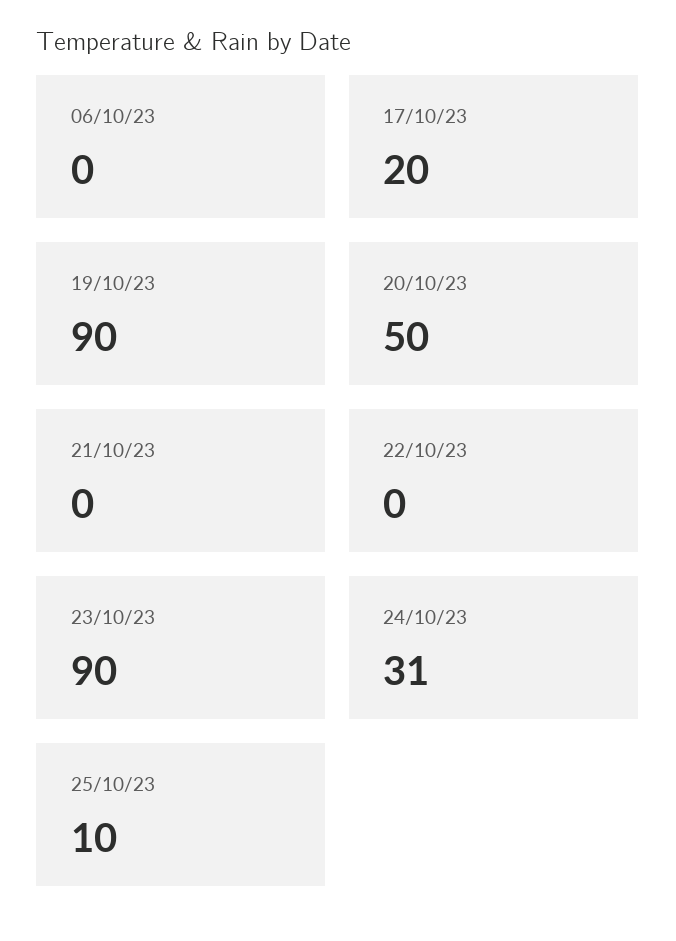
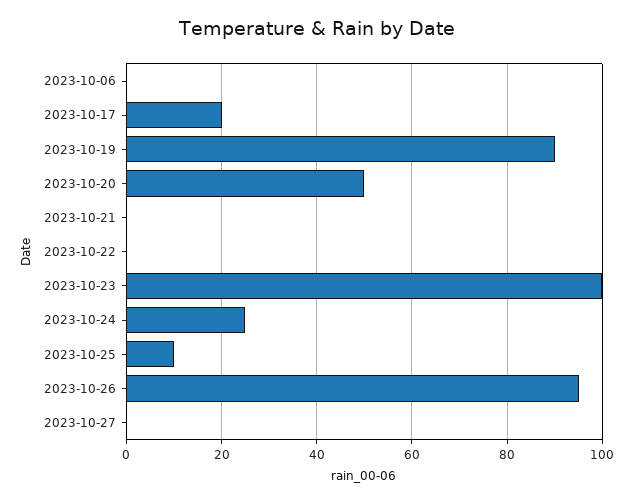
23/10/23: 90 -> 100
24/10/23: 31 -> 25
2023-10-26: none -> 95
2023-10-27: none -> 0

